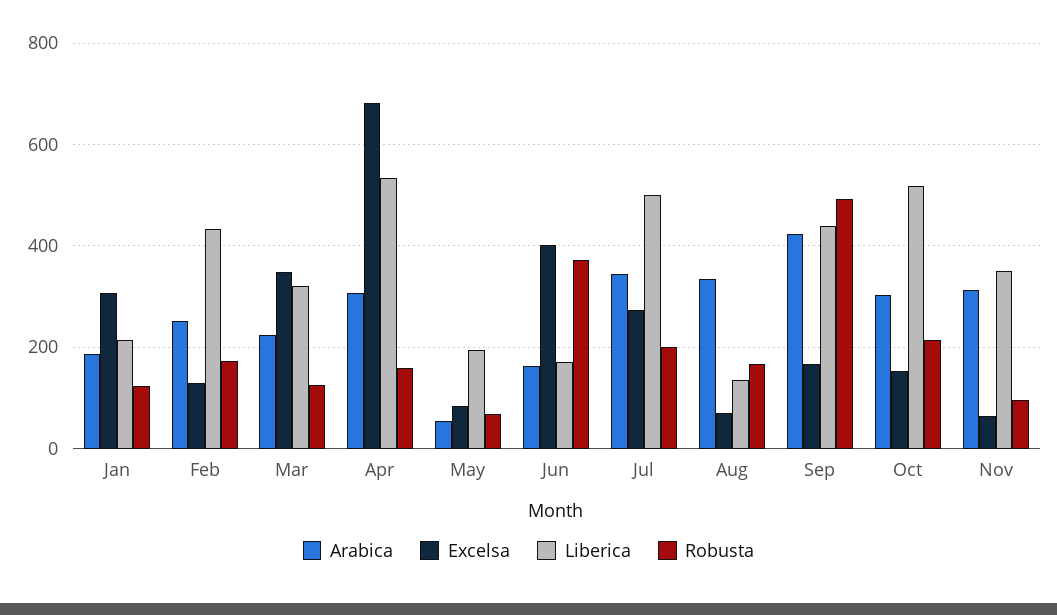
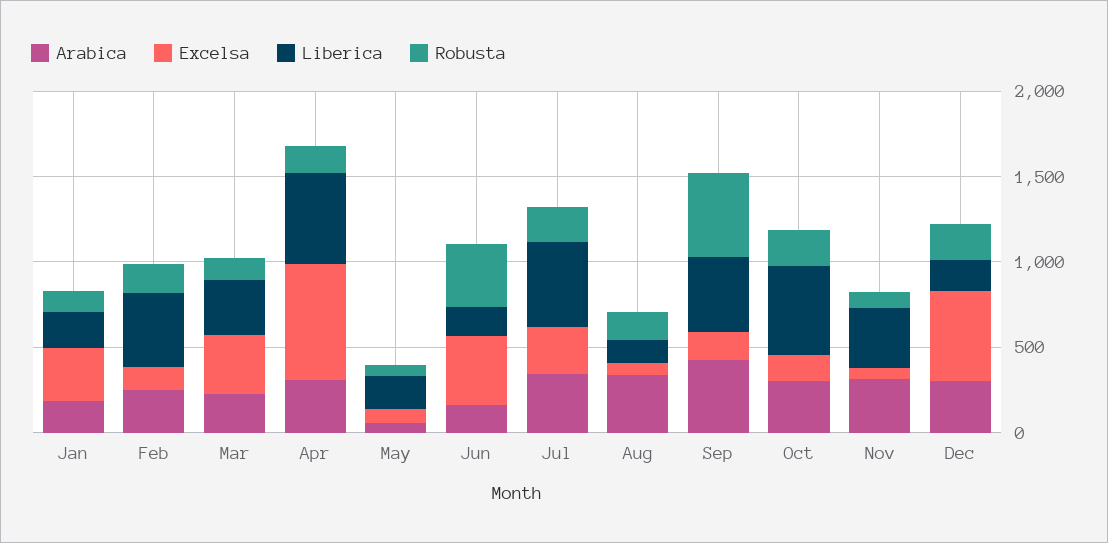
Arabica, Dec: none -> 300
Excelsa, Dec: none -> 500
Liberica, Dec: none -> 200
Robusta, Dec: none -> 200

